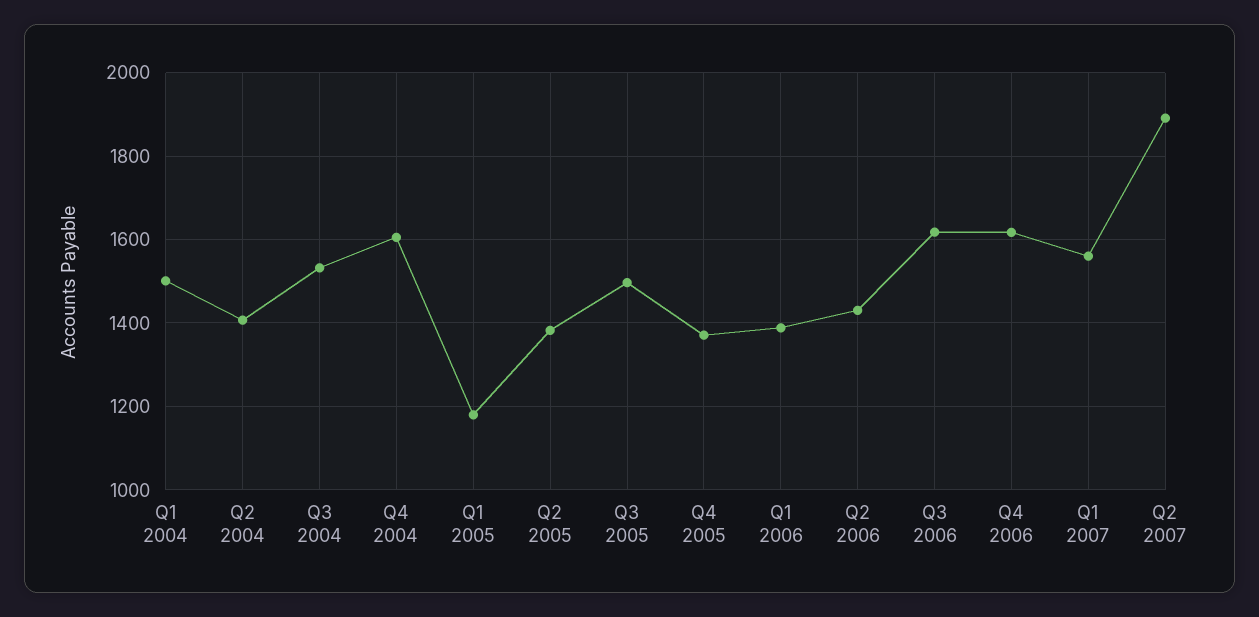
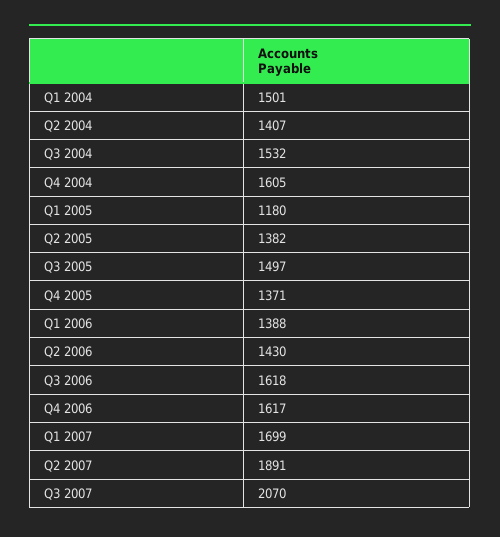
Q1 2007: 1560 -> 1699
Q3 2007: none -> 2070

